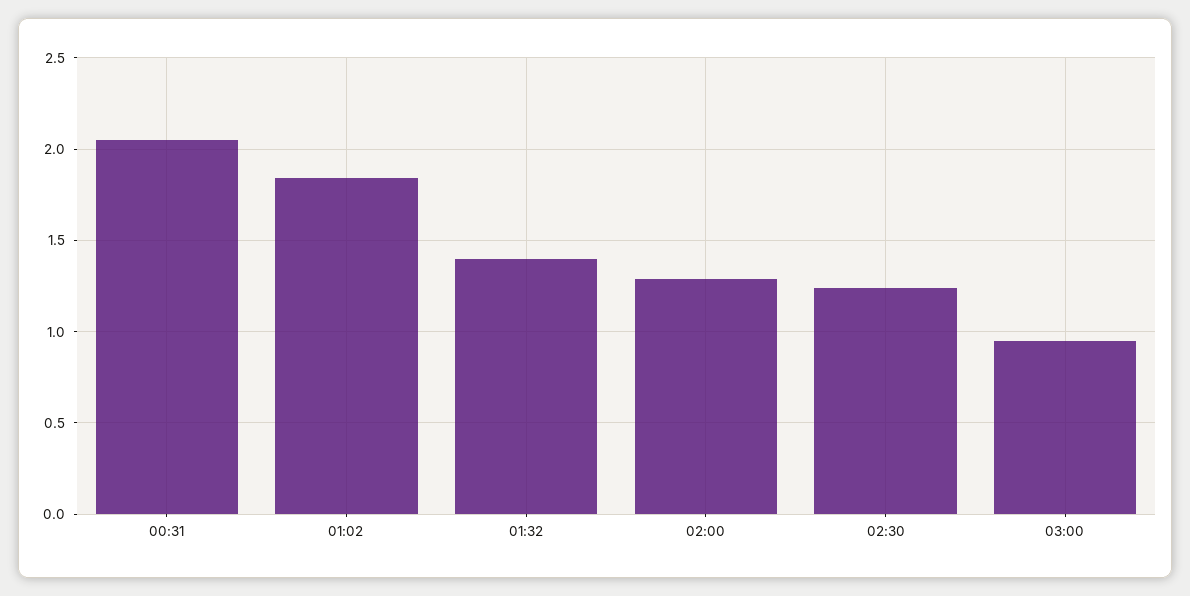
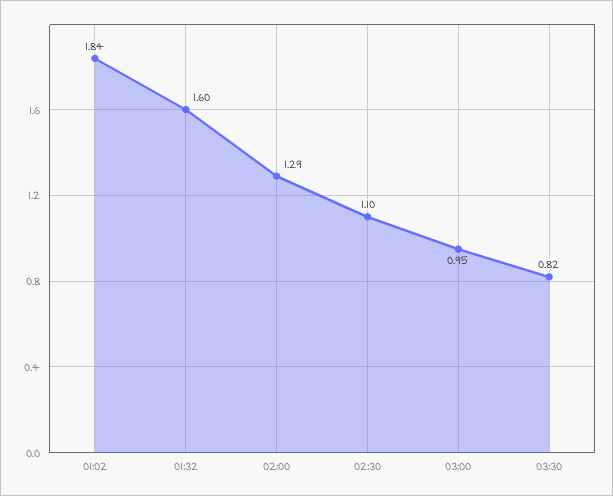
00:31: 2.05 -> none
01:32: 1.4 -> 1.6
02:30: 1.25 -> 1.1
03:30: none -> 0.82

